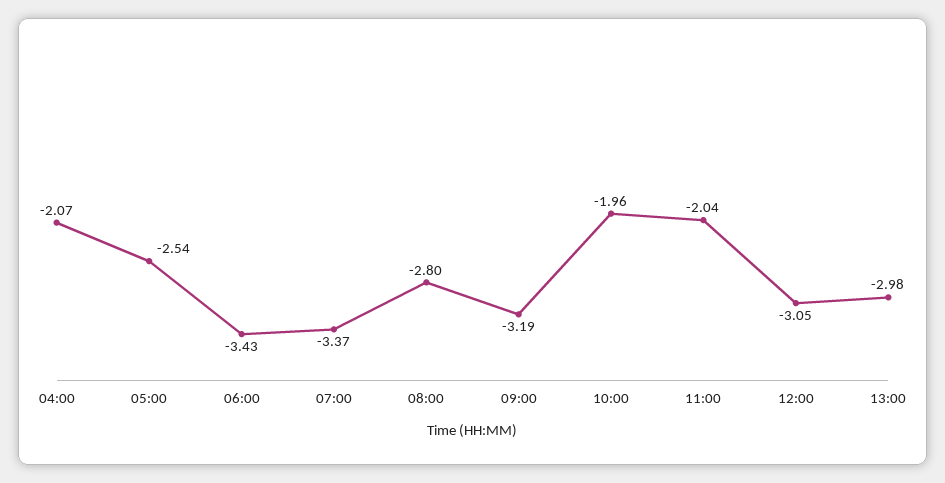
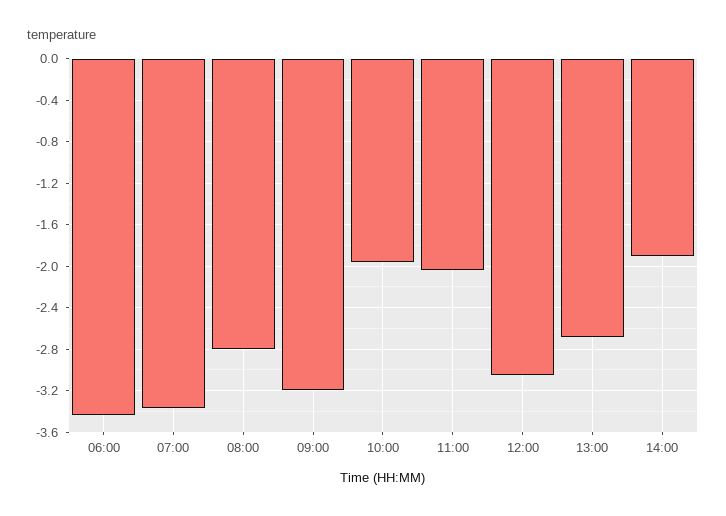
04:00: -2.07 -> none
05:00: -2.54 -> none
13:00: -2.98 -> -2.7
14:00: none -> -1.9

